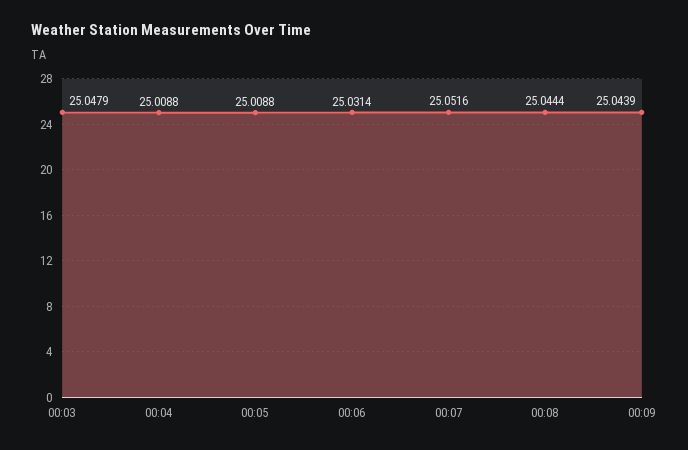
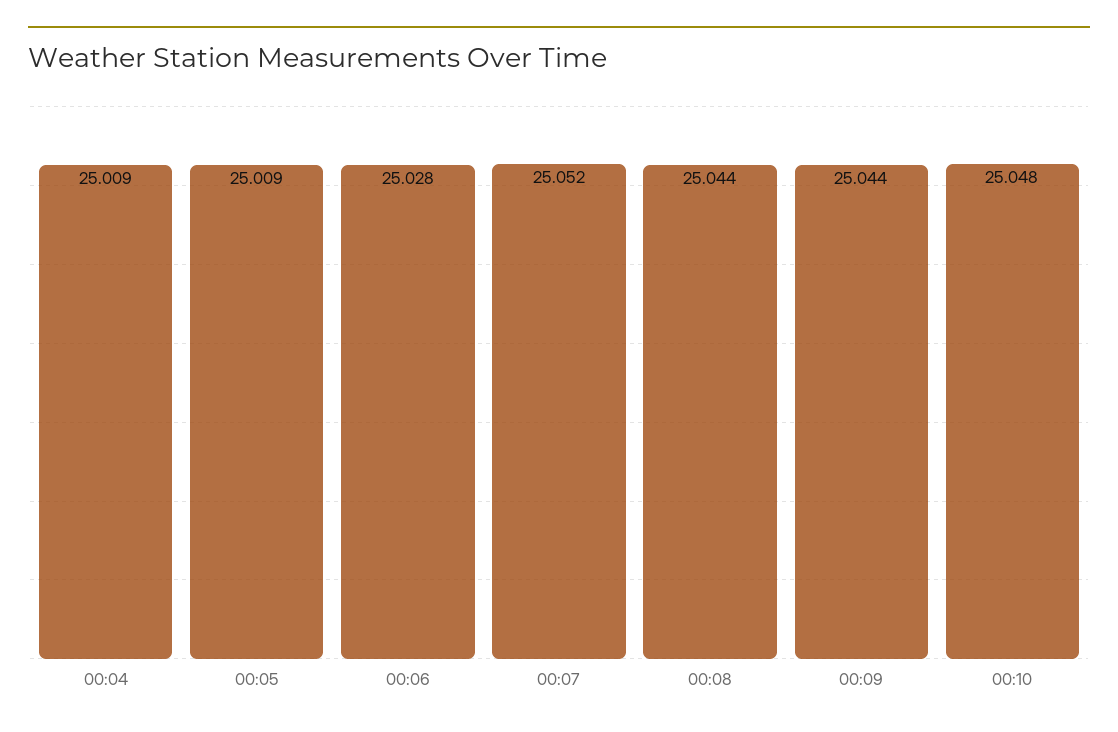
00:03: 25.0479 -> none
00:06: 25.0314 -> 25.028
00:10: none -> 25.048

